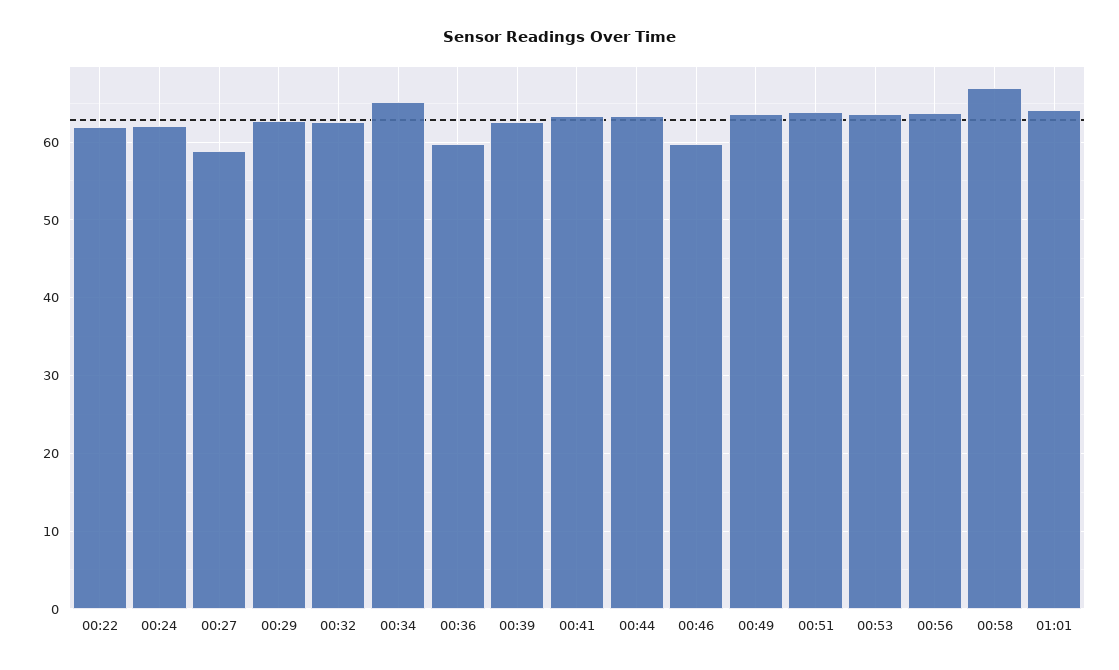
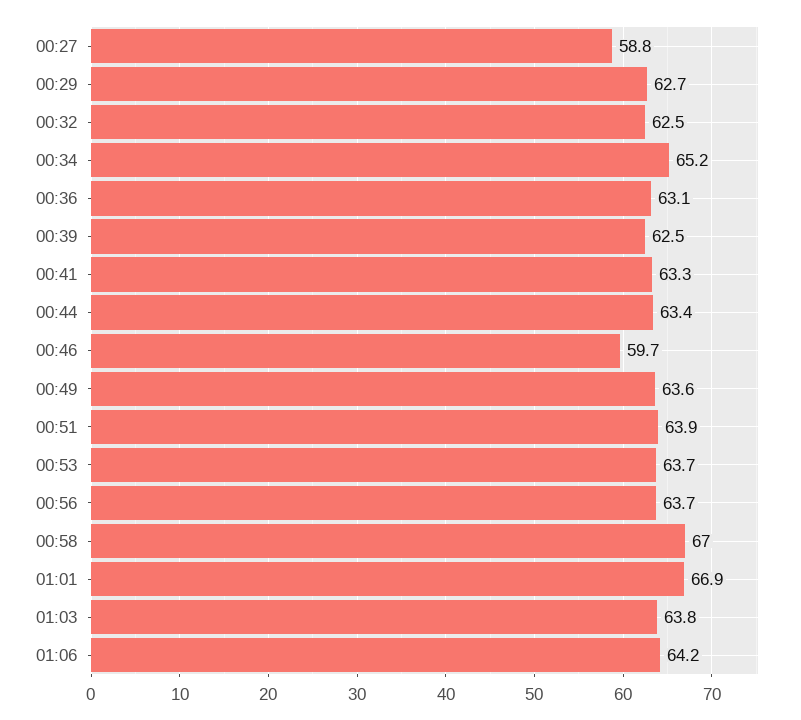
00:22: 62 -> none
00:24: 62 -> none
00:36: 60 -> 63.1
01:01: 64 -> 66.9
01:03: none -> 63.8
01:06: none -> 64.2

